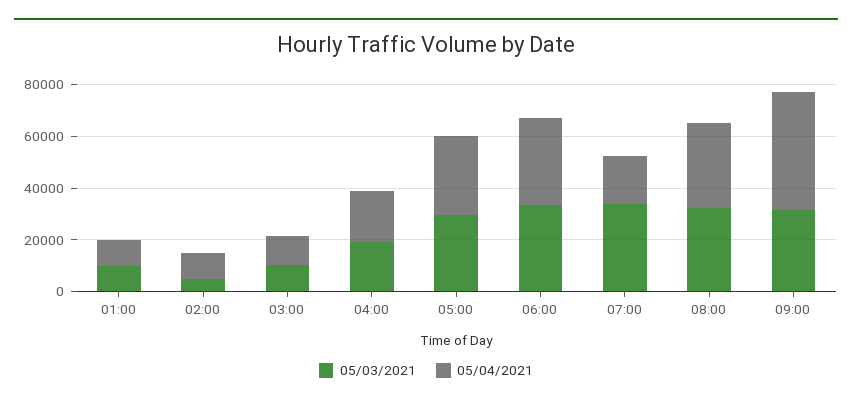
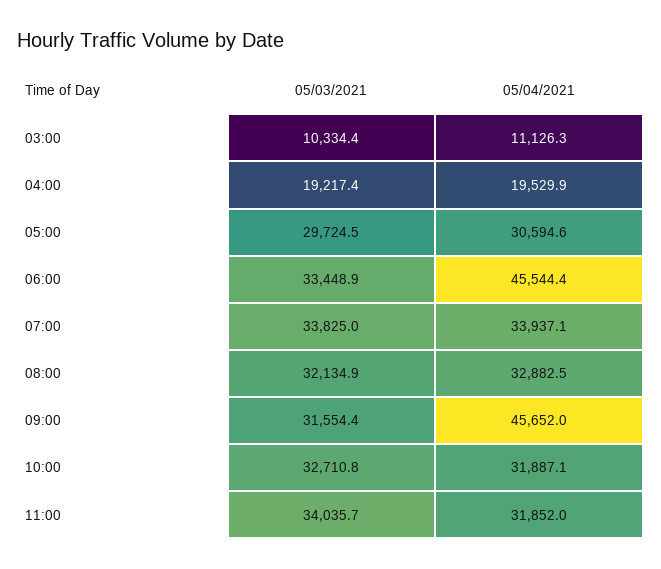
05/03/2021, 01:00: 10000 -> none
05/04/2021, 01:00: 10000 -> none
05/03/2021, 02:00: 5000 -> none
05/04/2021, 02:00: 10000 -> none
05/04/2021, 06:00: 35000 -> 45544.4
05/04/2021, 07:00: 20000 -> 33937.1
05/03/2021, 10:00: none -> 32710.8
05/04/2021, 10:00: none -> 31887.1
05/03/2021, 11:00: none -> 34035.7
05/04/2021, 11:00: none -> 31852

